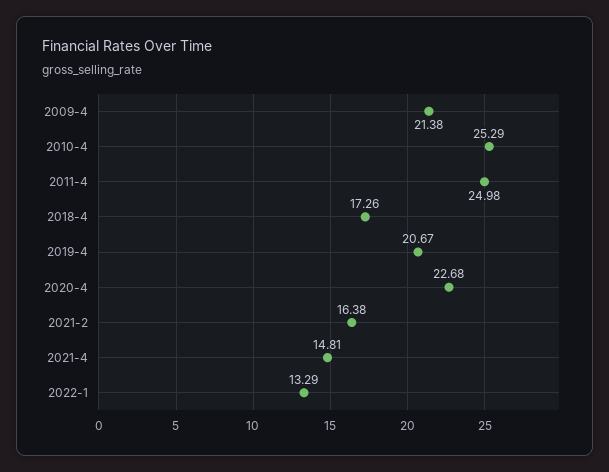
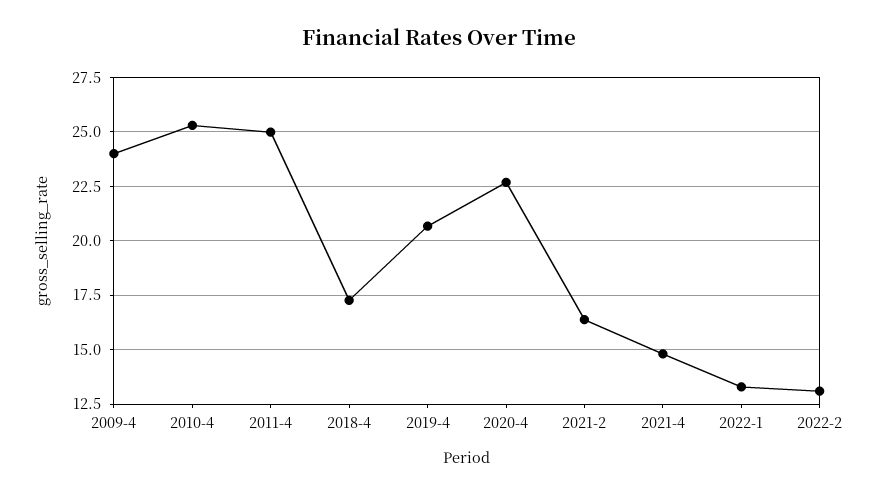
2009-4: 21.38 -> 24
2022-2: none -> 13

